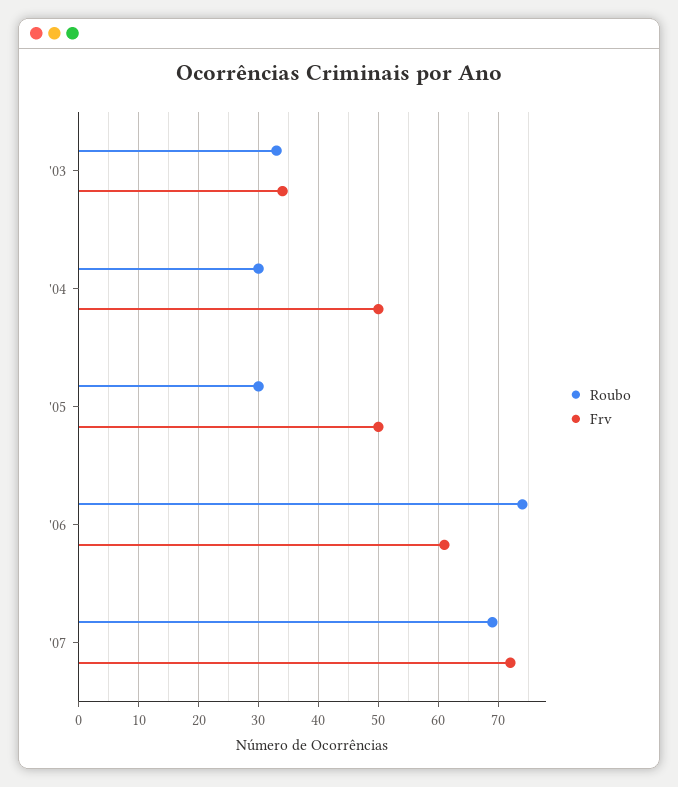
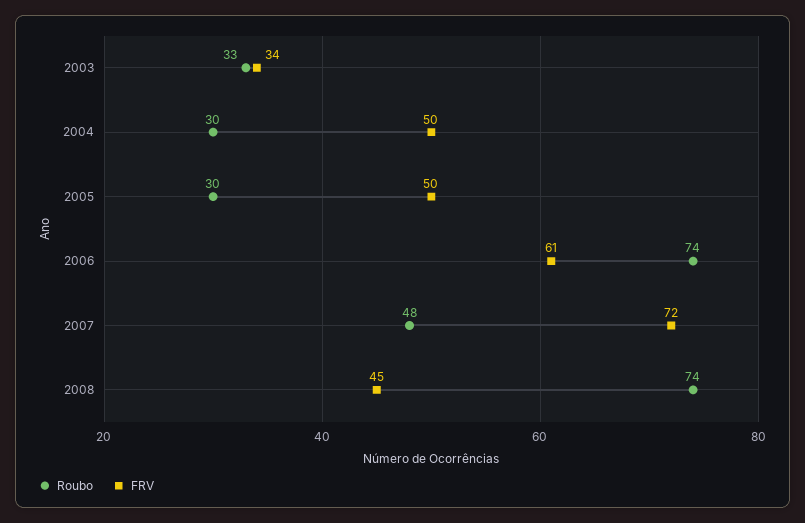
Roubo, '07: 70 -> 48
Roubo, 2008: none -> 74
Frv, 2008: none -> 45

